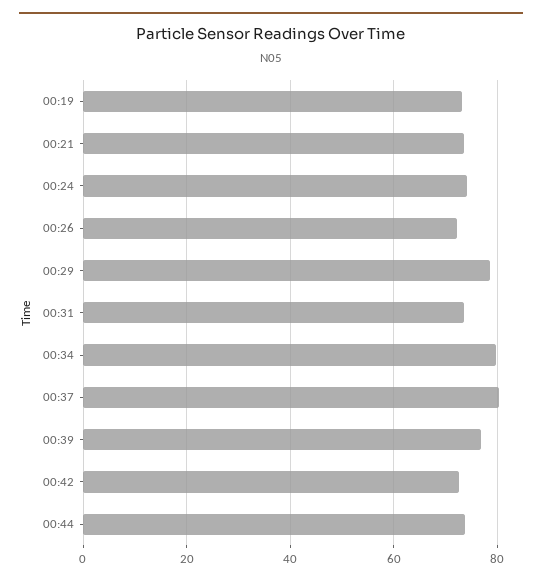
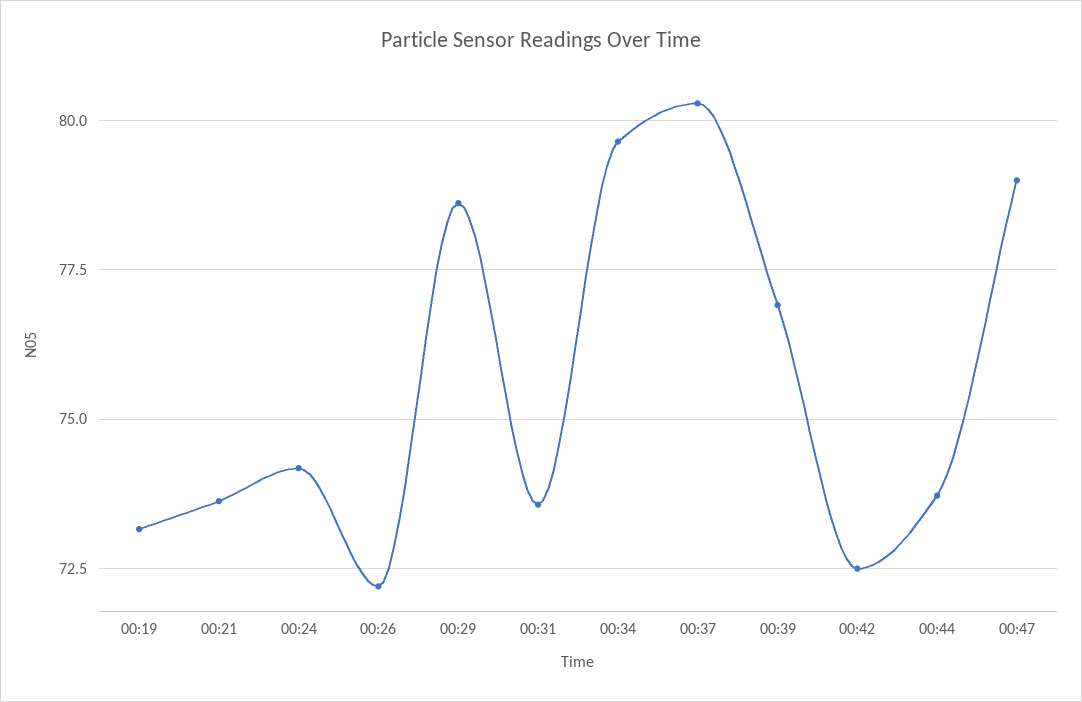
00:47: none -> 79

